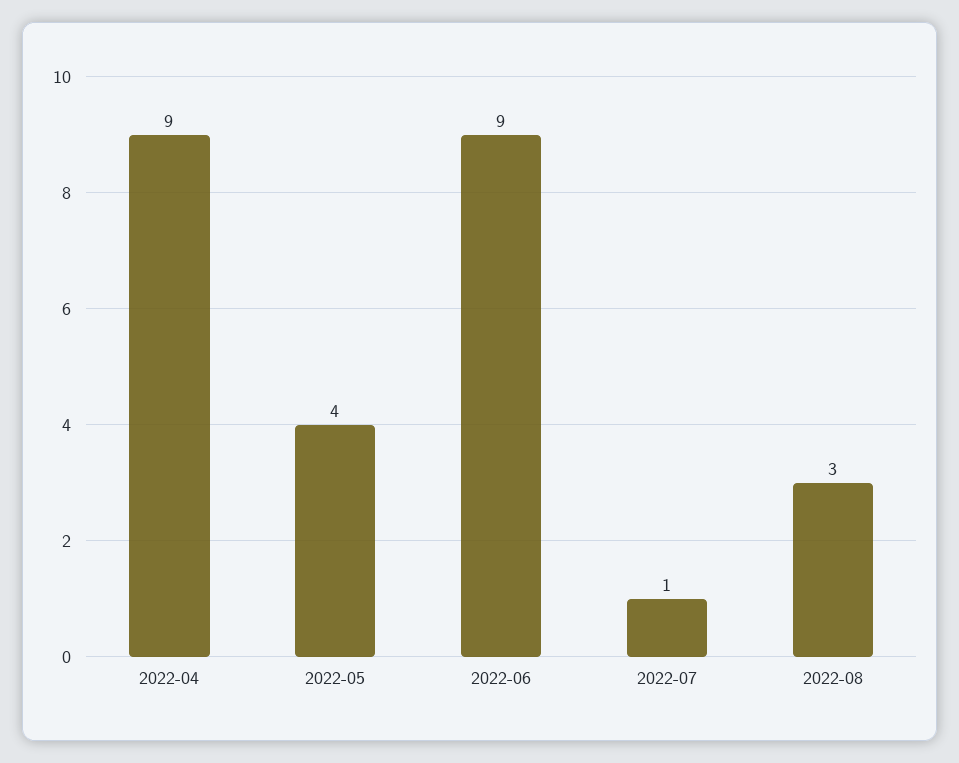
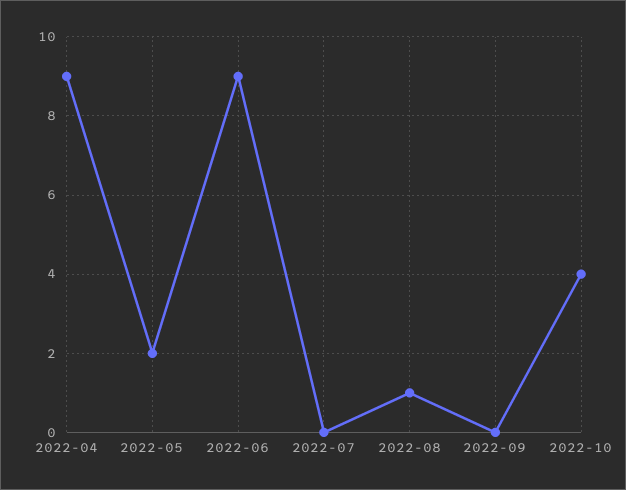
2022-05: 4 -> 2
2022-07: 1 -> 0
2022-08: 3 -> 1
2022-09: none -> 0
2022-10: none -> 4

